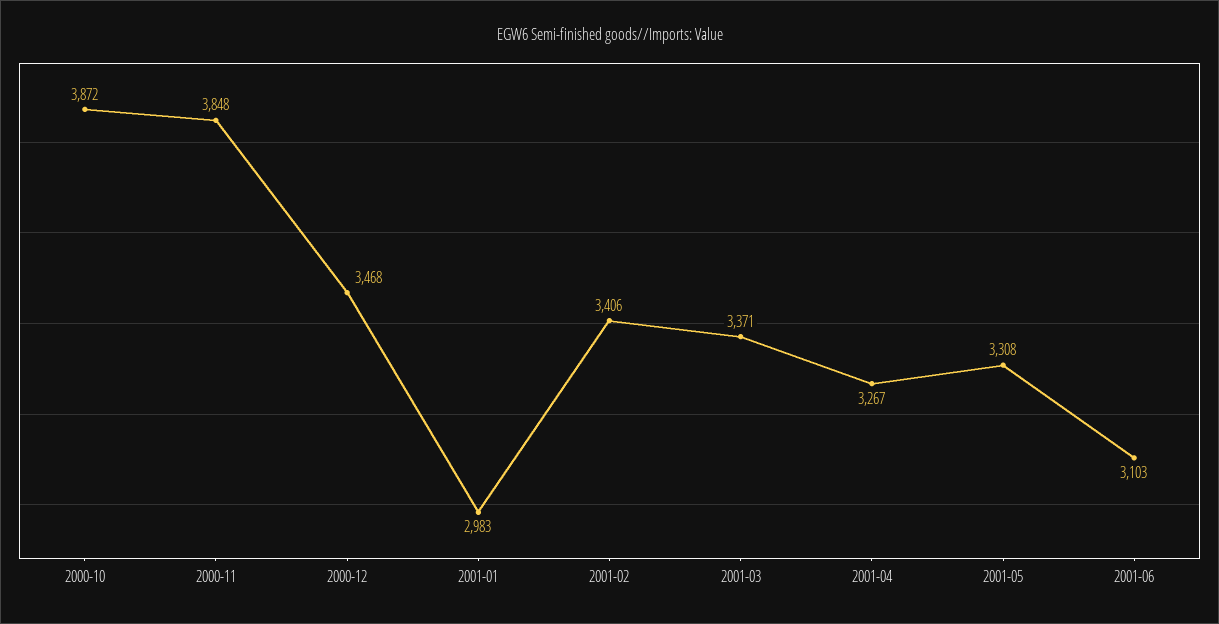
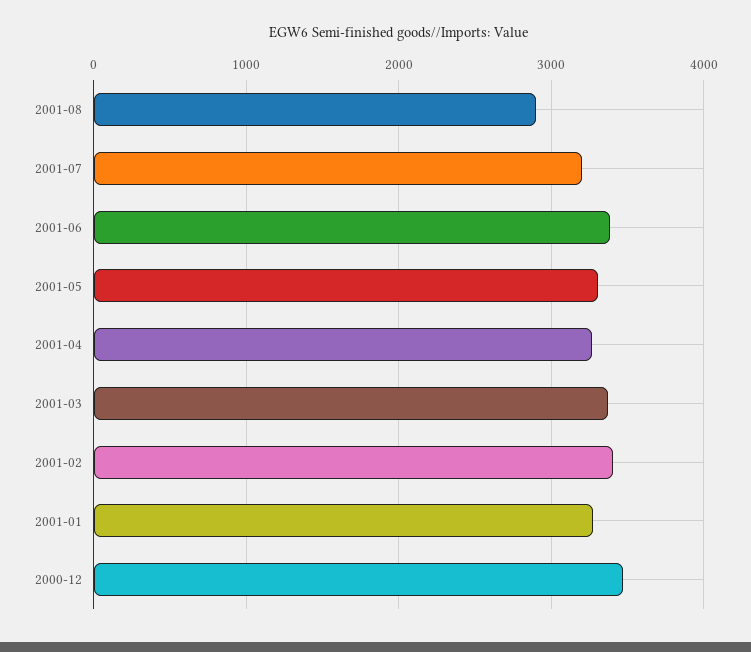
2000-10: 3872 -> none
2000-11: 3848 -> none
2001-01: 2983 -> 3300
2001-06: 3103 -> 3400
2001-08: none -> 2900
2001-07: none -> 3200

